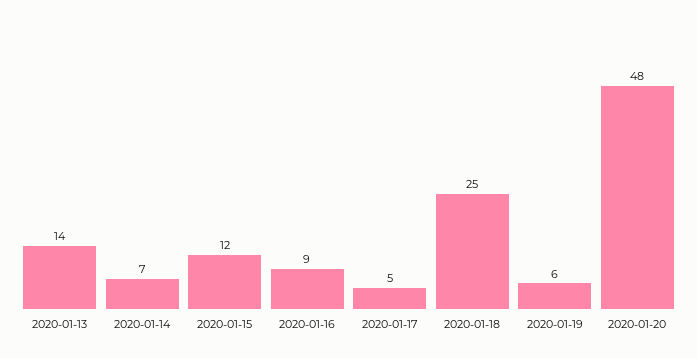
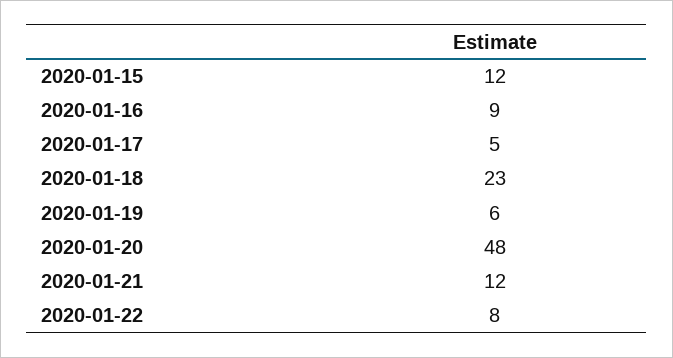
2020-01-13: 14 -> none
2020-01-14: 7 -> none
2020-01-18: 25 -> 23
2020-01-21: none -> 12
2020-01-22: none -> 8

